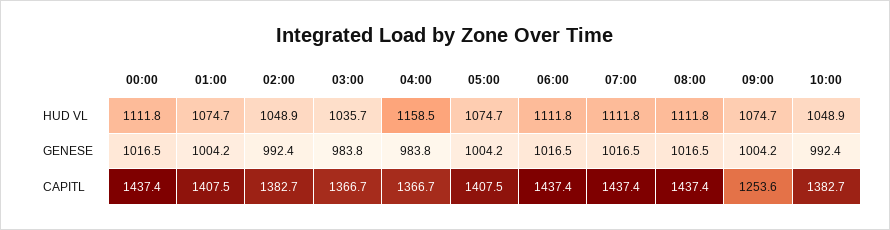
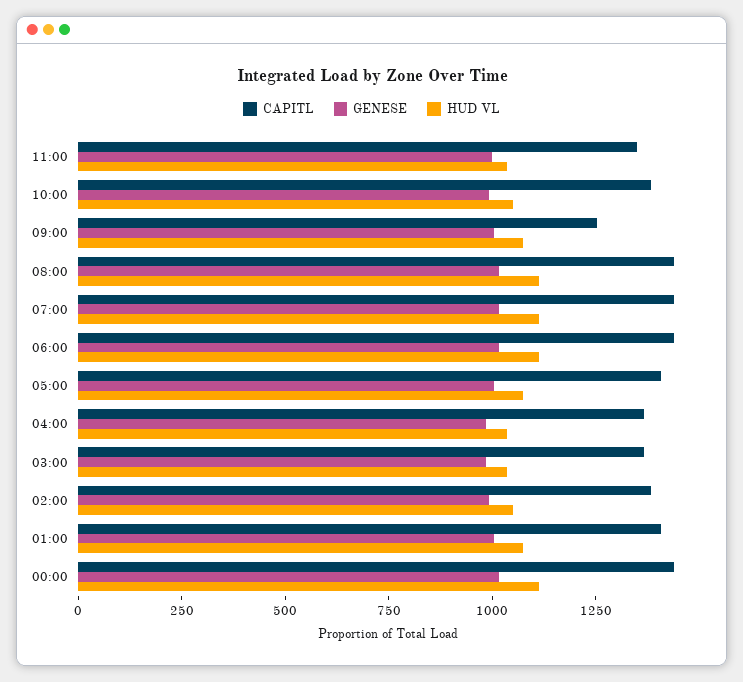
HUD VL, 04:00: 1158.5 -> 1050
CAPITL, 11:00: none -> 1350
GENESE, 11:00: none -> 1000
HUD VL, 11:00: none -> 1050

